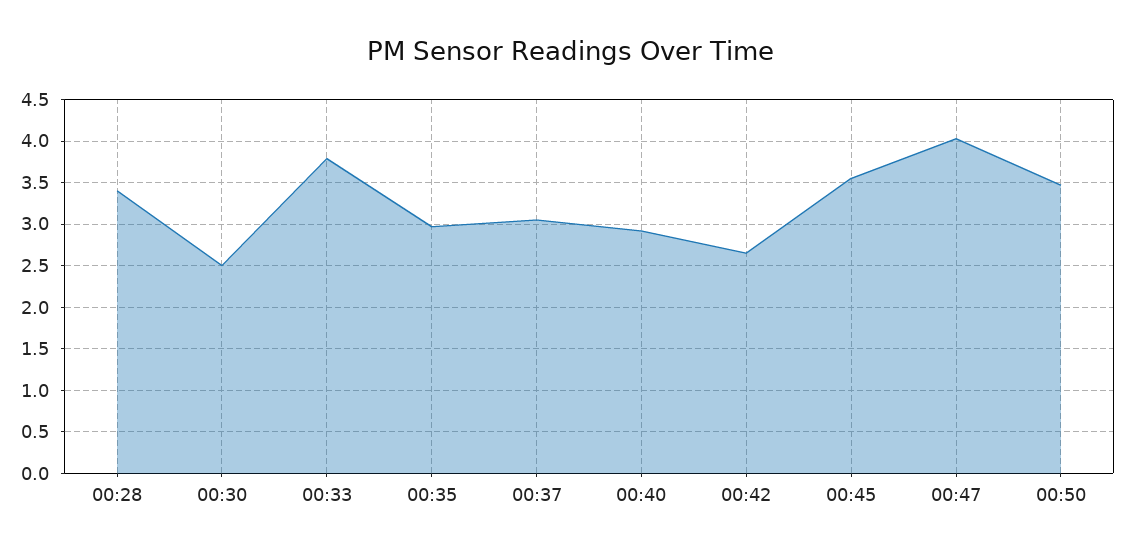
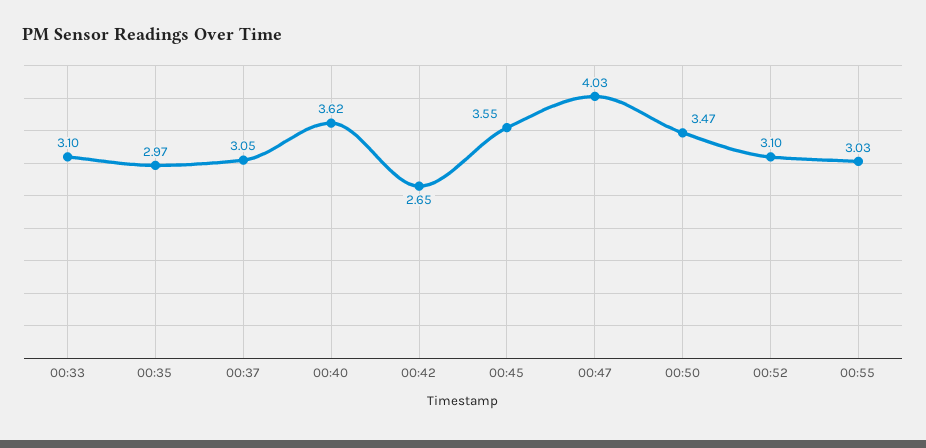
00:28: 3.4 -> none
00:30: 2.5 -> none
00:33: 3.8 -> 3.1
00:40: 2.9 -> 3.62
00:52: none -> 3.1
00:55: none -> 3.03

